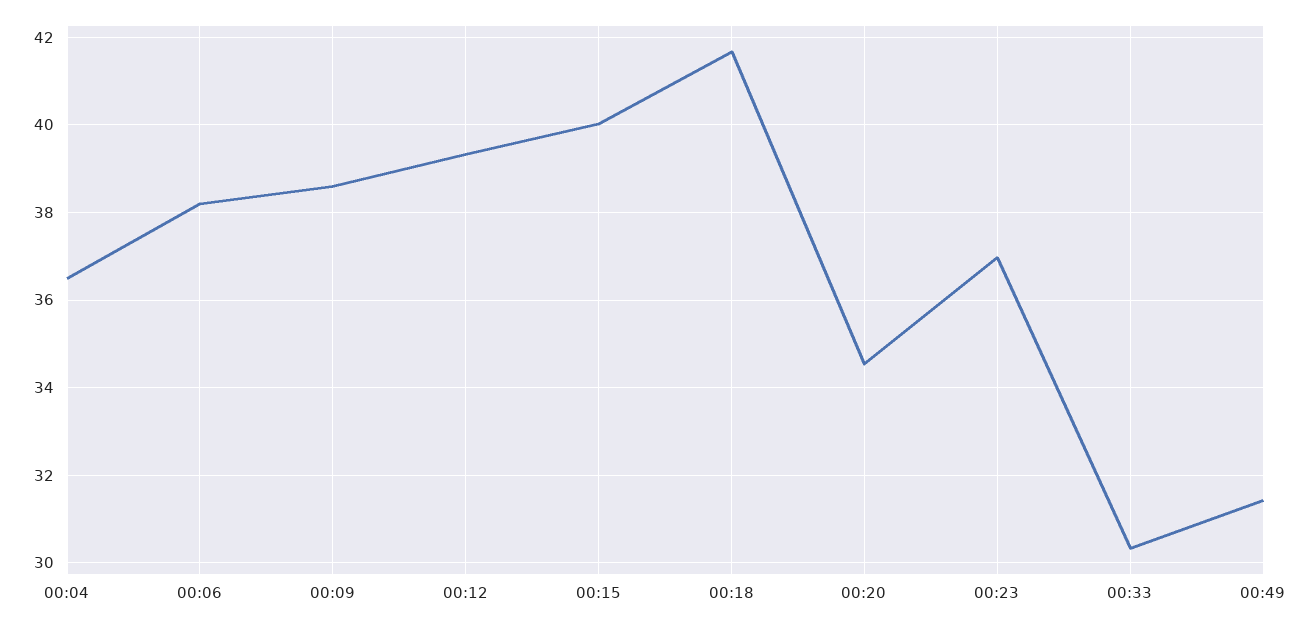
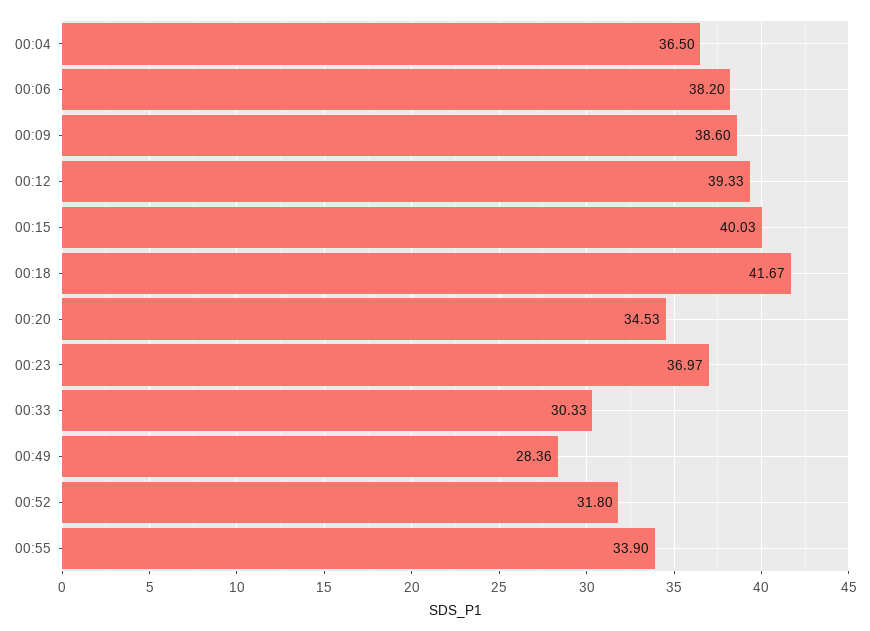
00:49: 31.4 -> 28.36
00:52: none -> 31.8
00:55: none -> 33.9

